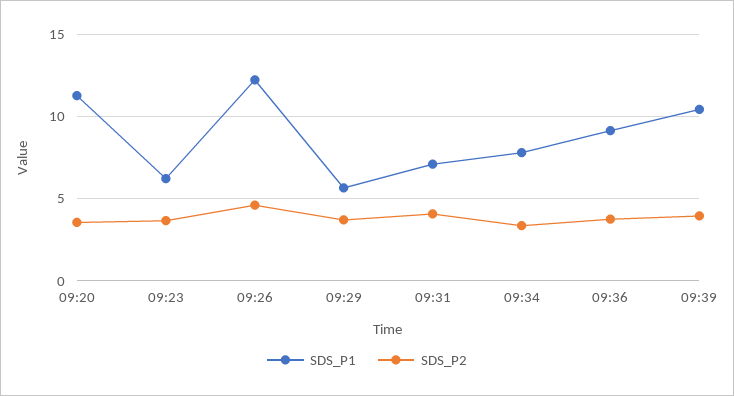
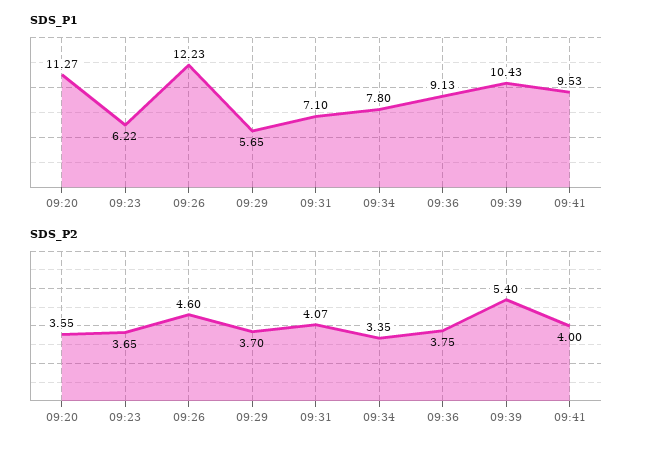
SDS_P2, 09:39: 4 -> 5.4
SDS_P1, 09:41: none -> 9.53
SDS_P2, 09:41: none -> 4

